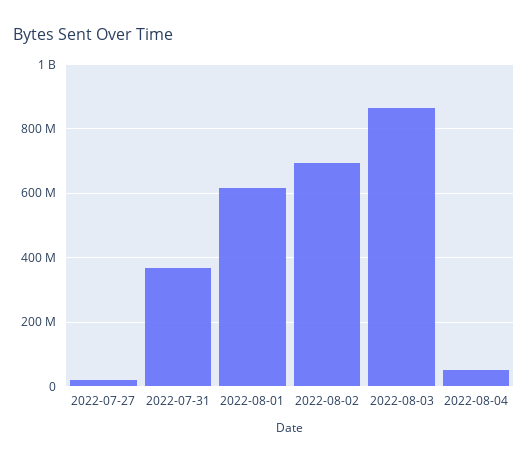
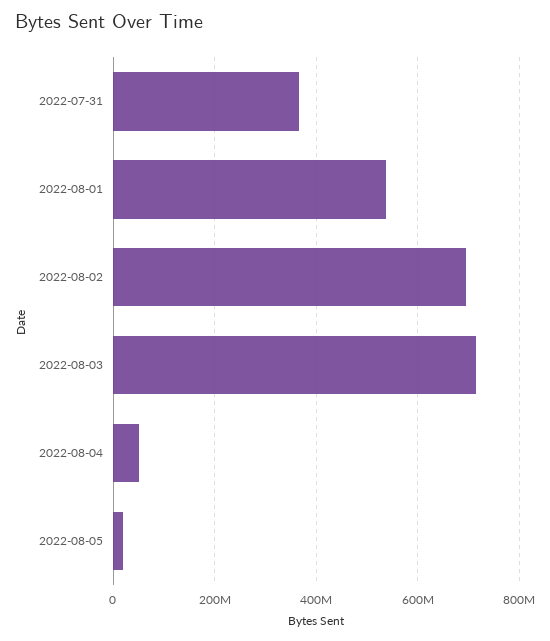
2022-07-27: 20000000 -> none
2022-08-01: 620000000 -> 540000000
2022-08-03: 860000000 -> 720000000
2022-08-05: none -> 20000000

